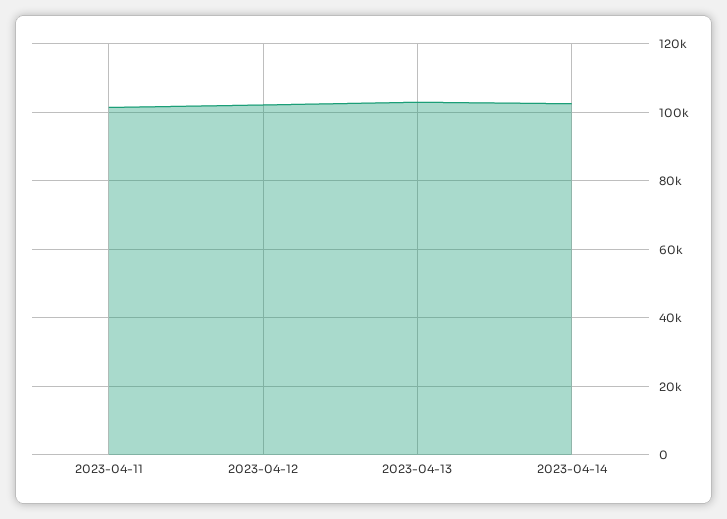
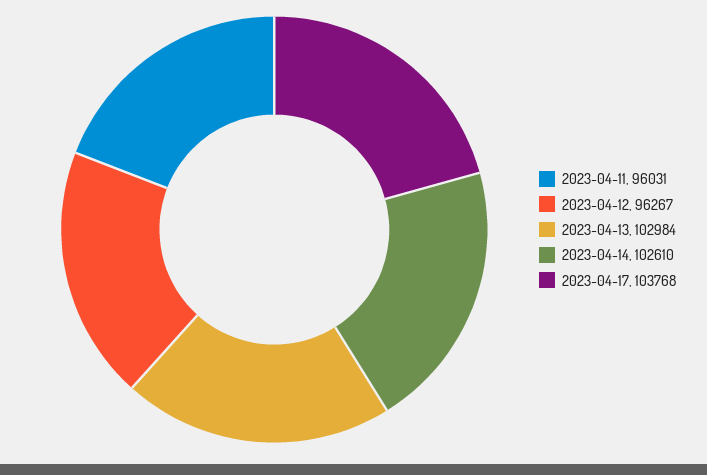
2023-04-11: 102000 -> 96031
2023-04-12: 102000 -> 96267
2023-04-17: none -> 103768

